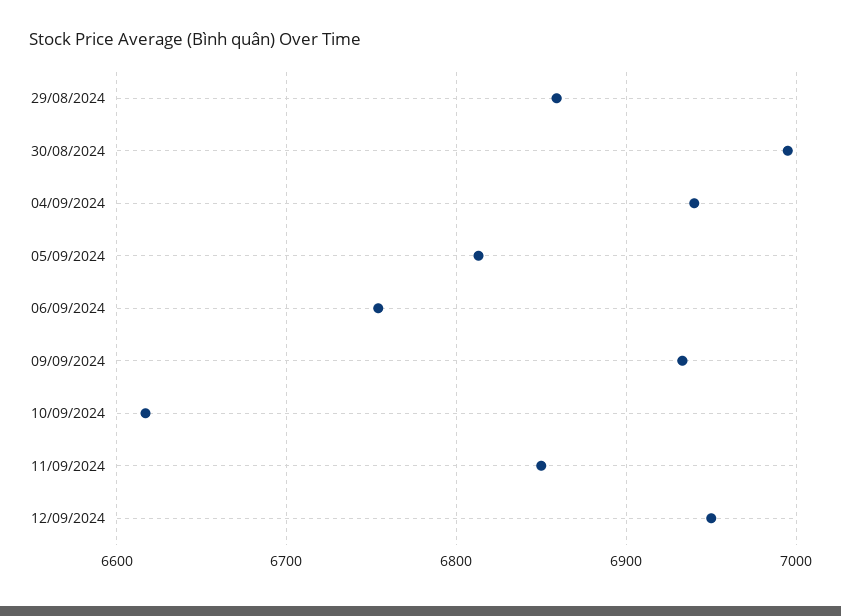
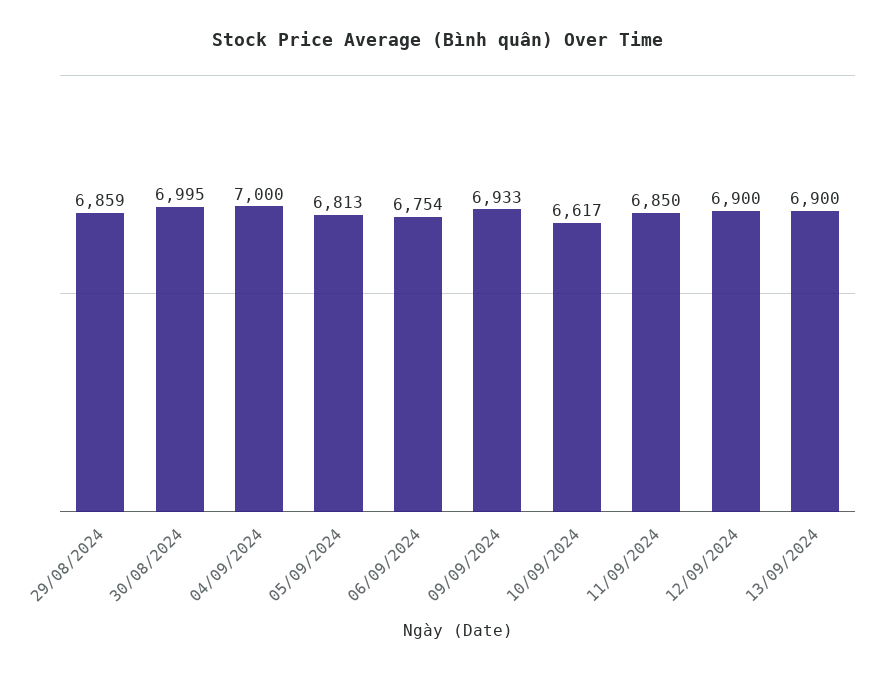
04/09/2024: 6940 -> 7000
12/09/2024: 6950 -> 6900
13/09/2024: none -> 6900

